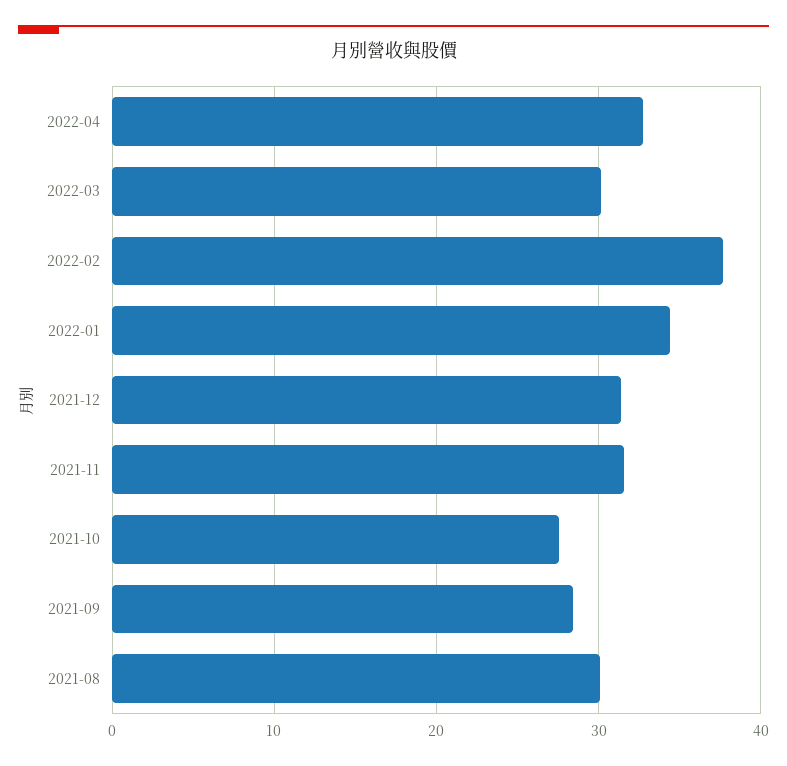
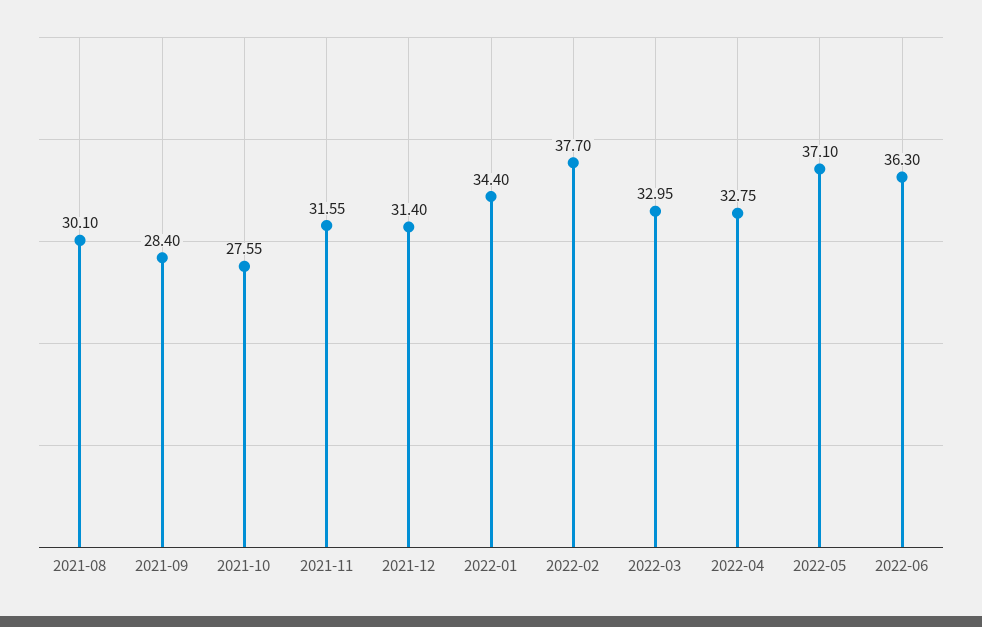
2022-03: 30 -> 32.95
2022-05: none -> 37.1
2022-06: none -> 36.3

